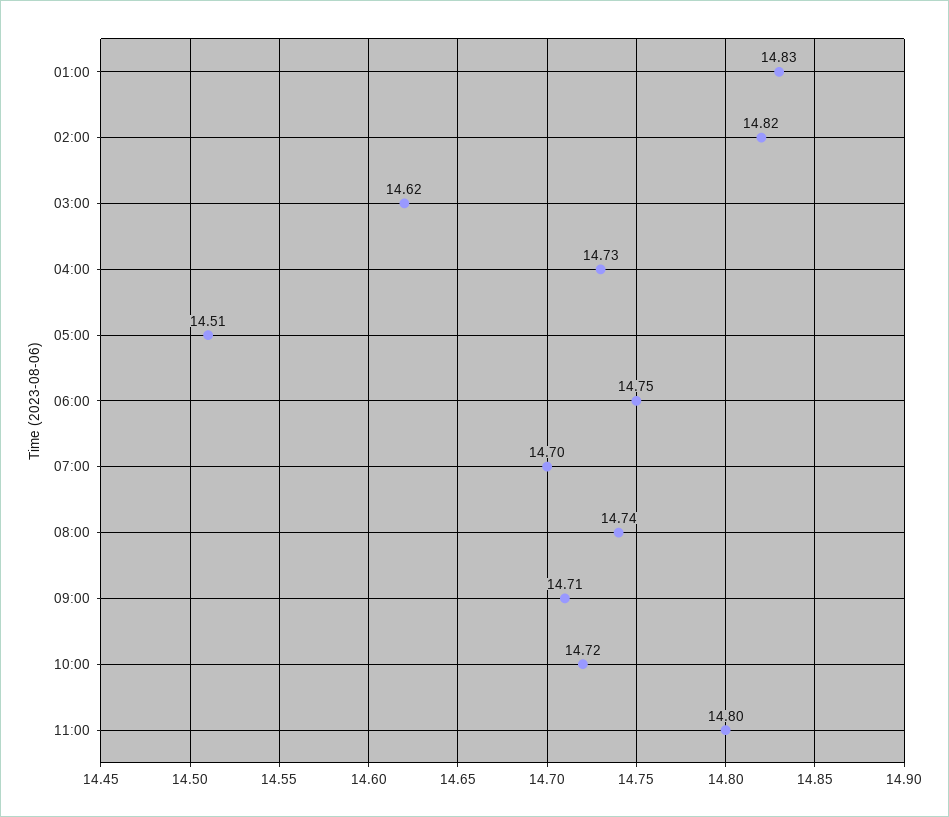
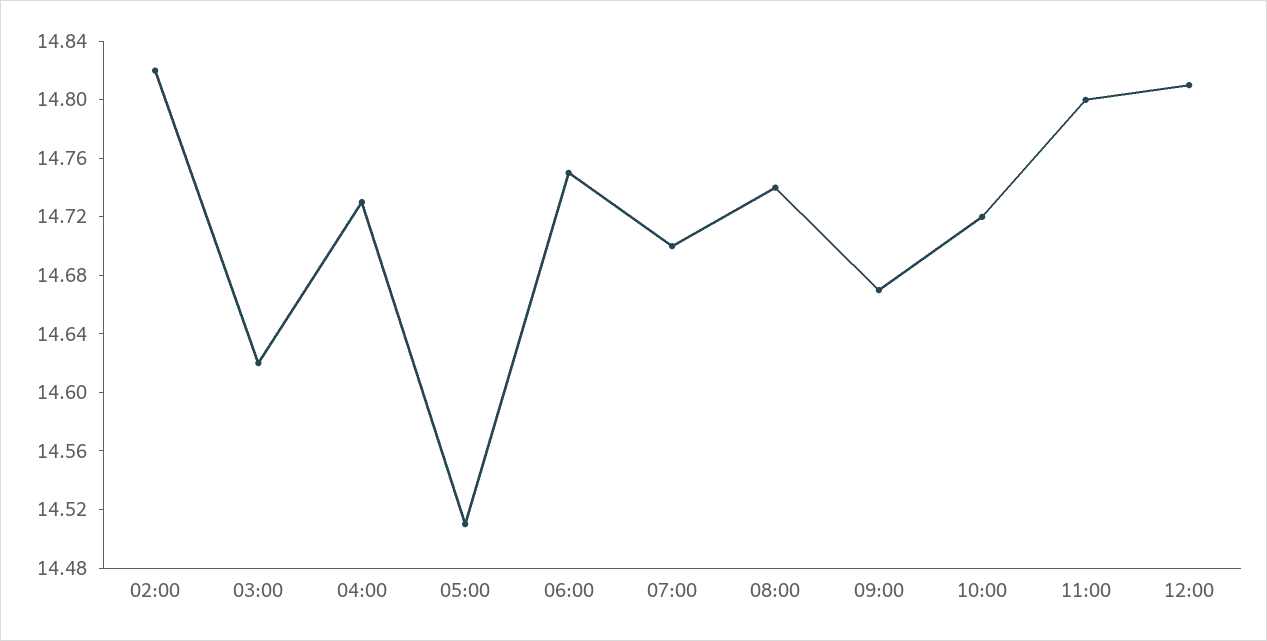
01:00: 14.83 -> none
09:00: 14.71 -> 14.67
12:00: none -> 14.81

